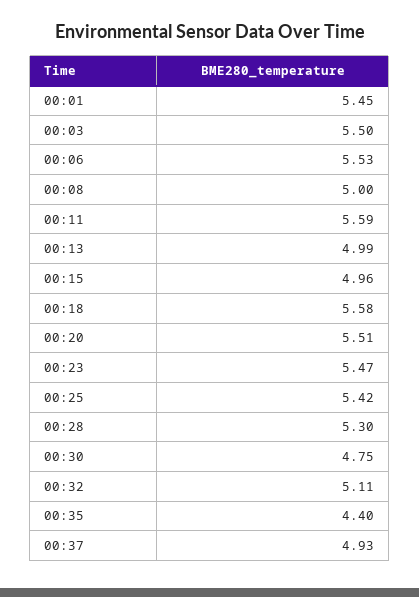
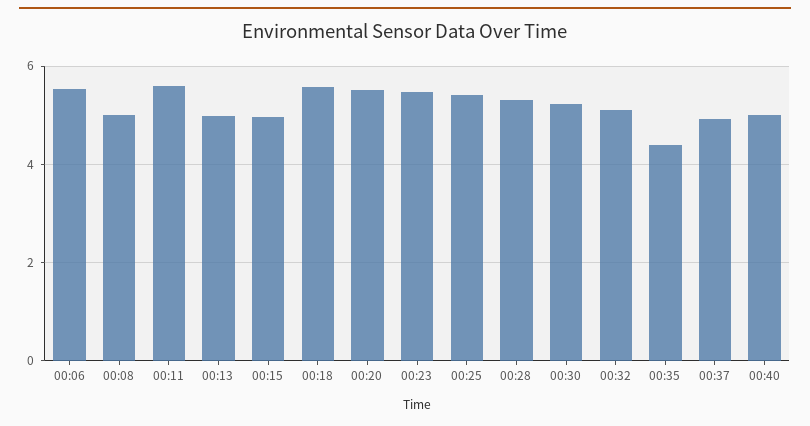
00:01: 5.45 -> none
00:03: 5.5 -> none
00:30: 4.75 -> 5.2
00:40: none -> 5

